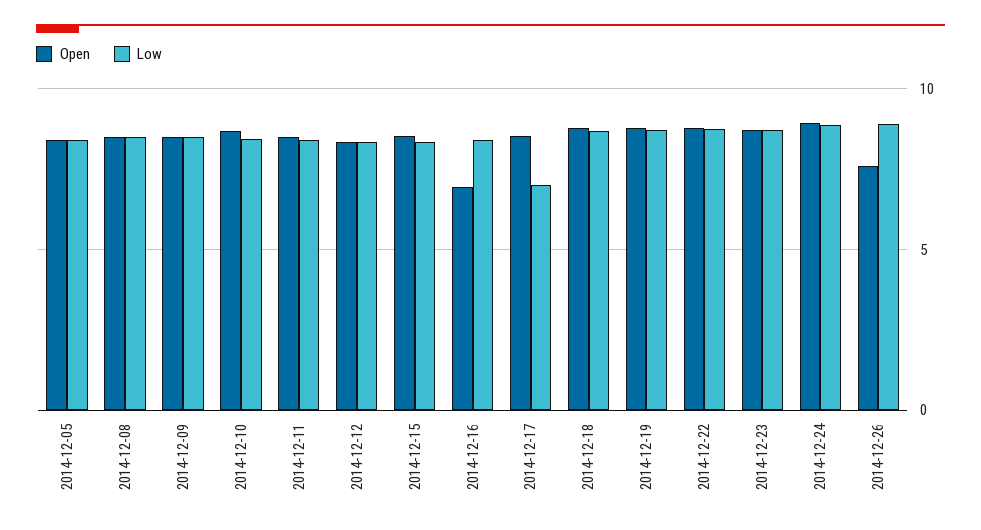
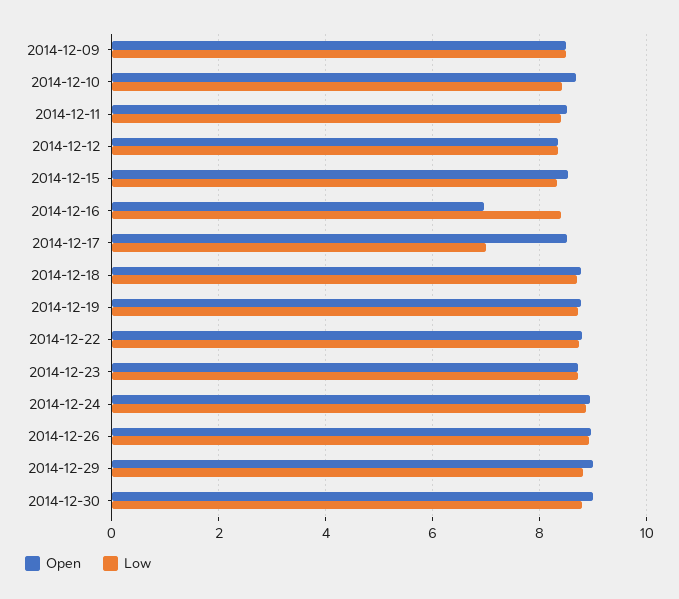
Open, 2014-12-05: 8.5 -> none
Low, 2014-12-05: 8.5 -> none
Open, 2014-12-08: 8.5 -> none
Low, 2014-12-08: 8.5 -> none
Open, 2014-12-26: 7.5 -> 9
Open, 2014-12-29: none -> 9
Low, 2014-12-29: none -> 8.8
Open, 2014-12-30: none -> 9
Low, 2014-12-30: none -> 8.8

